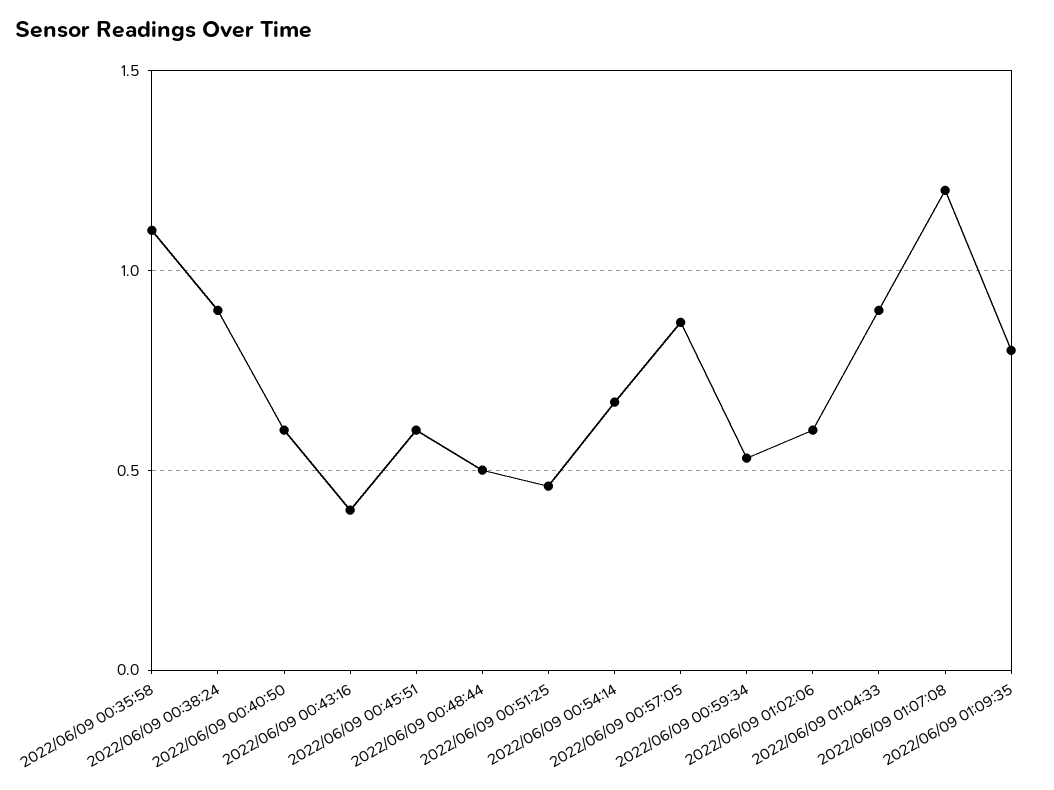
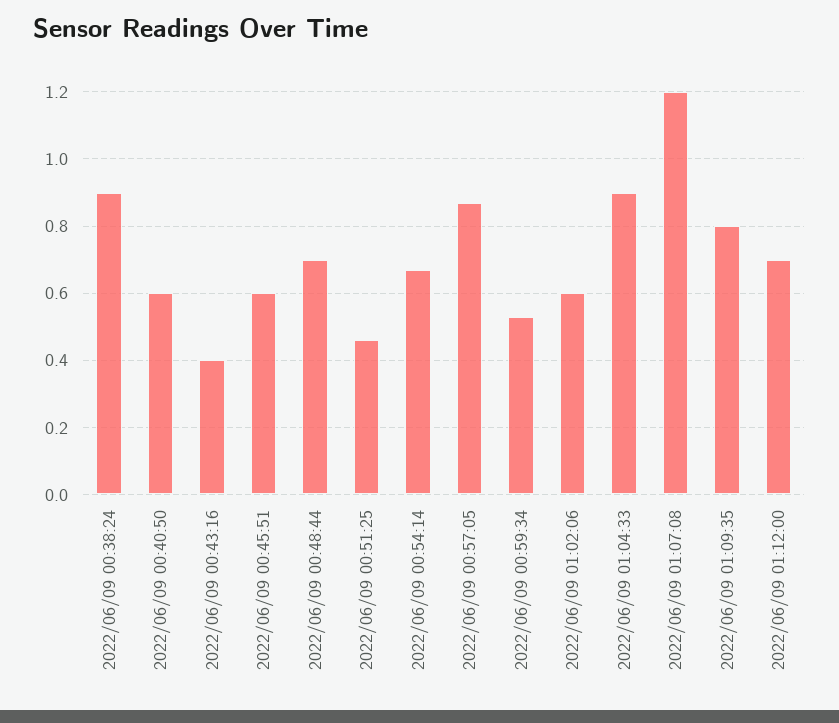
2022/06/09 00:35:58: 1.1 -> none
2022/06/09 00:48:44: 0.5 -> 0.7
2022/06/09 01:12:00: none -> 0.7

